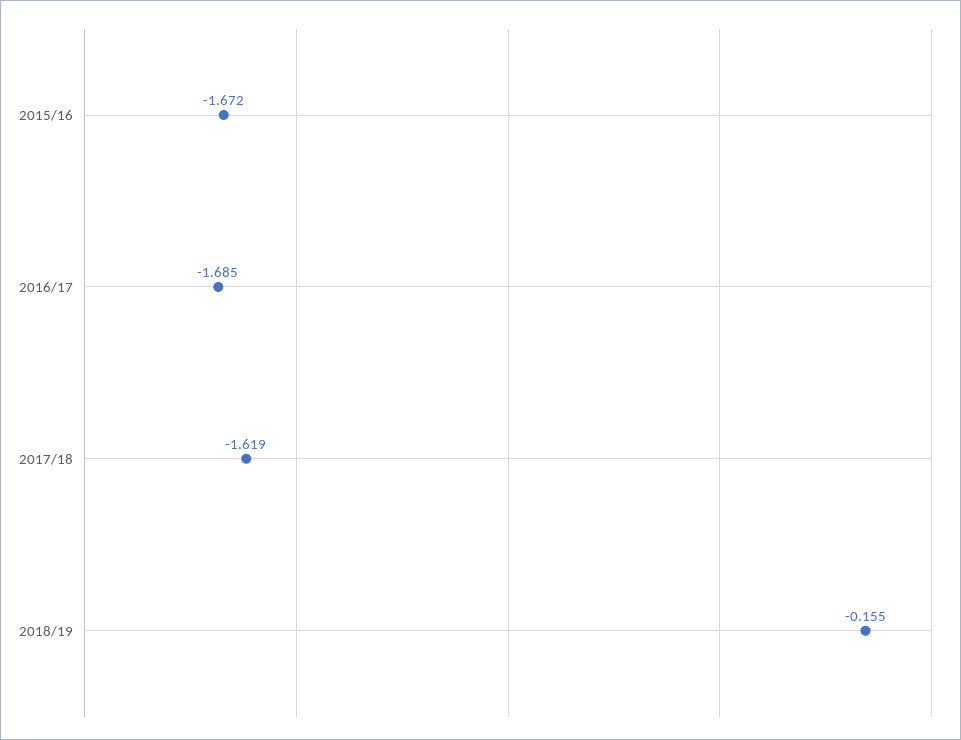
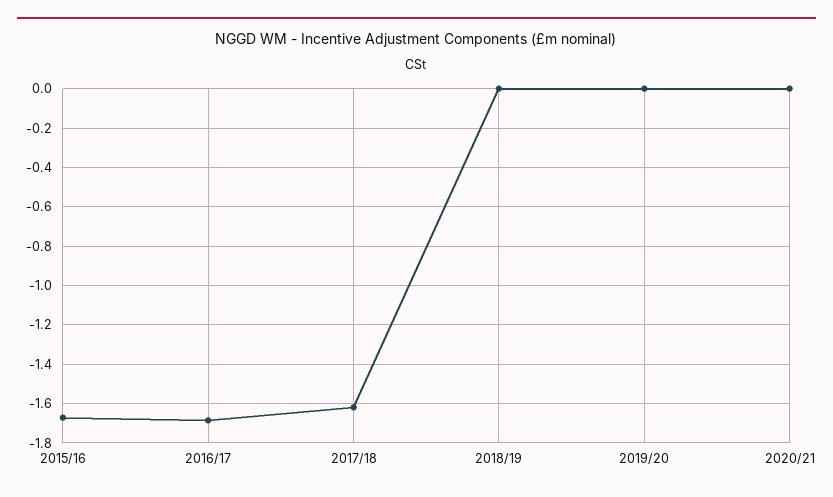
2018/19: -0.155 -> 0
2019/20: none -> 0
2020/21: none -> 0

